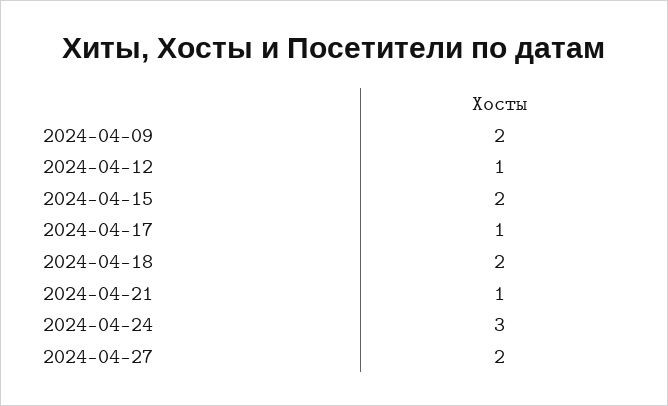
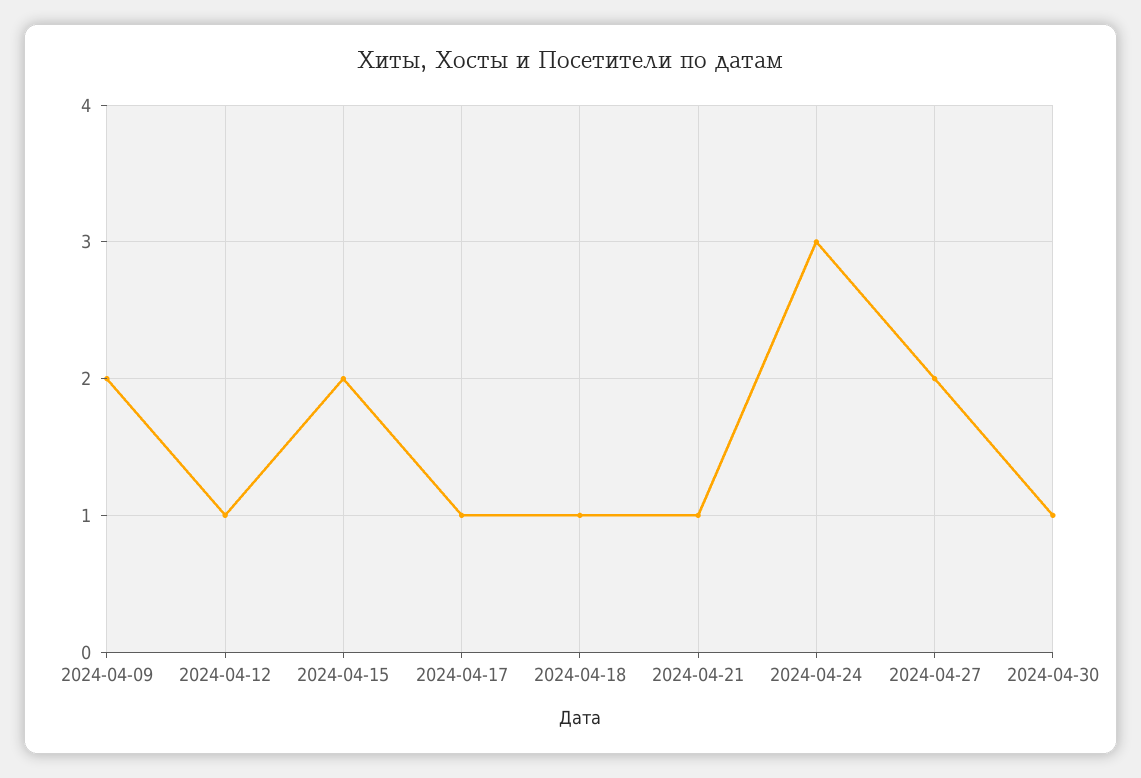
2024-04-18: 2 -> 1
2024-04-30: none -> 1

